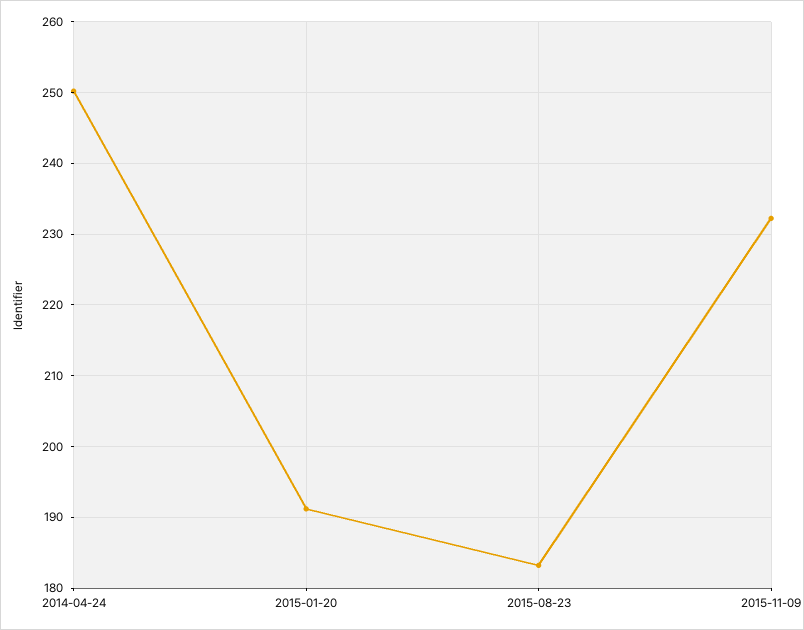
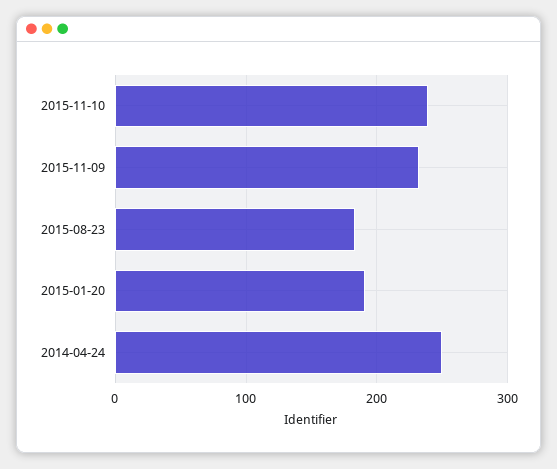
2015-11-10: none -> 240

